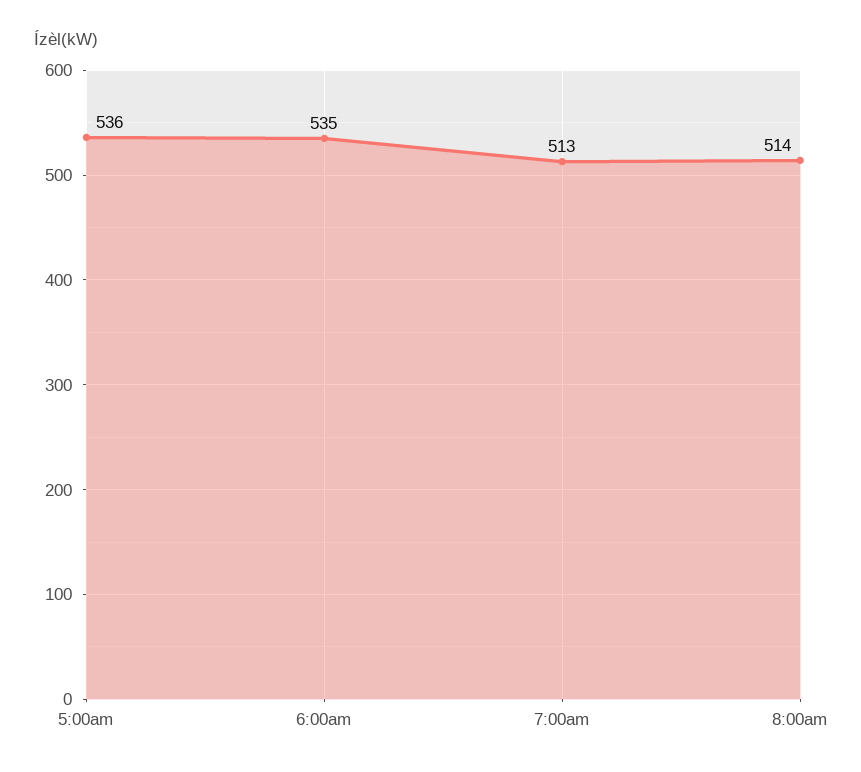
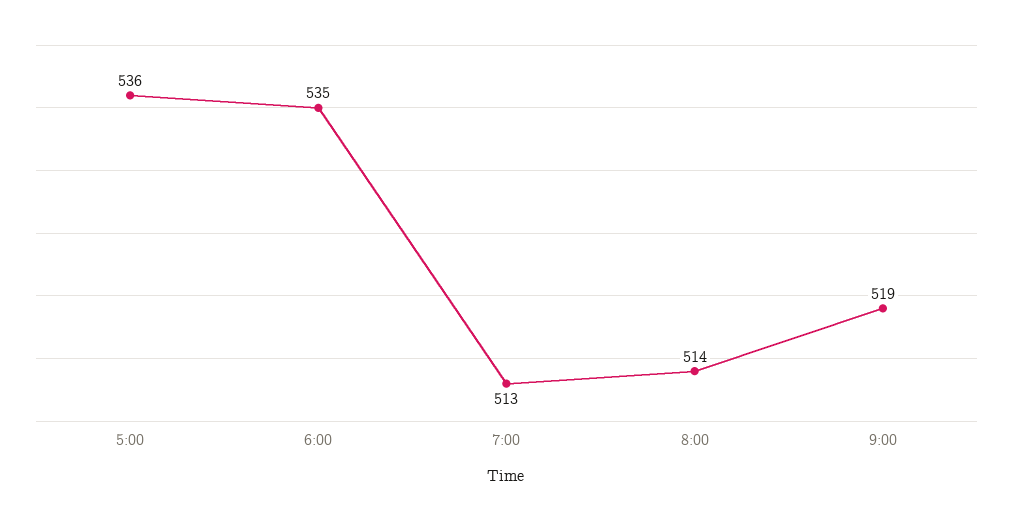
9:00: none -> 519

